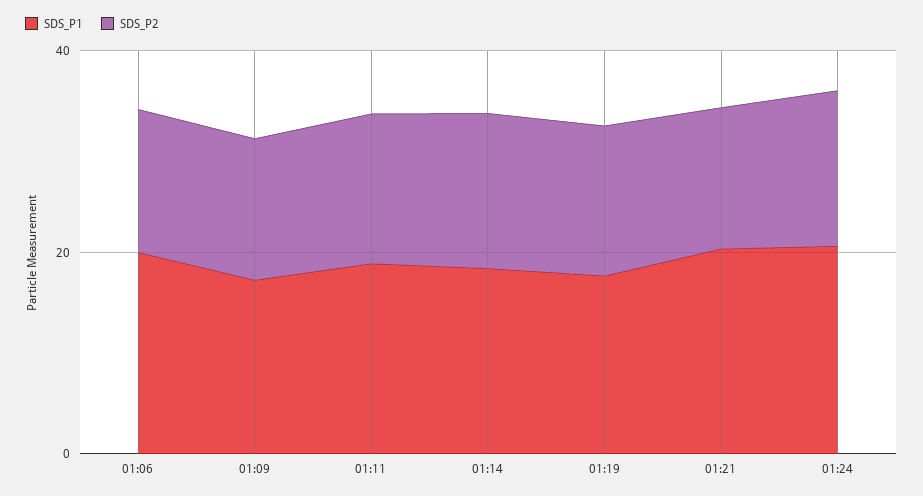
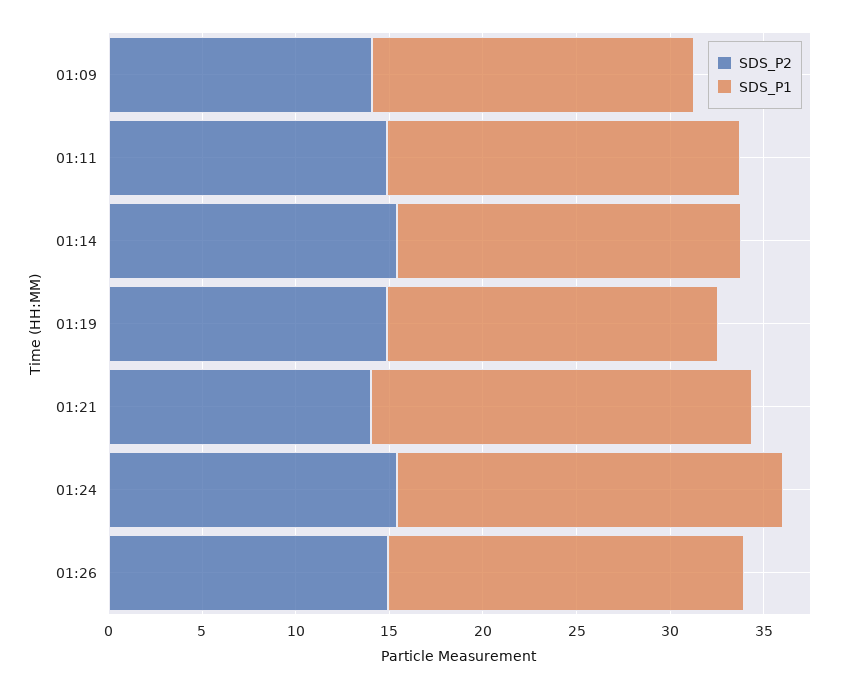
SDS_P1, 01:06: 20 -> none
SDS_P2, 01:06: 15 -> none
SDS_P2, 01:26: none -> 15
SDS_P1, 01:26: none -> 19

